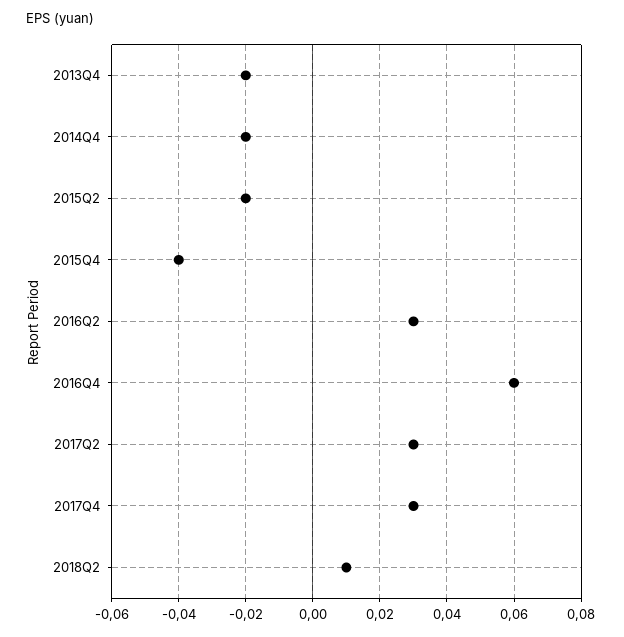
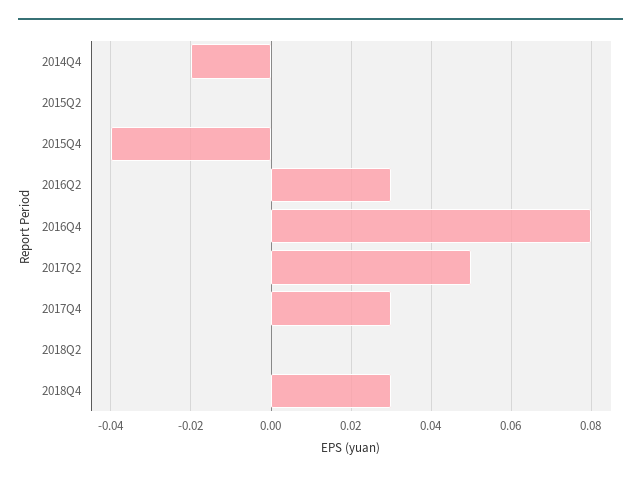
2013Q4: -0.02 -> none
2015Q2: -0.02 -> 0
2016Q4: 0.06 -> 0.08
2017Q2: 0.03 -> 0.05
2018Q2: 0.01 -> 0
2018Q4: none -> 0.03

